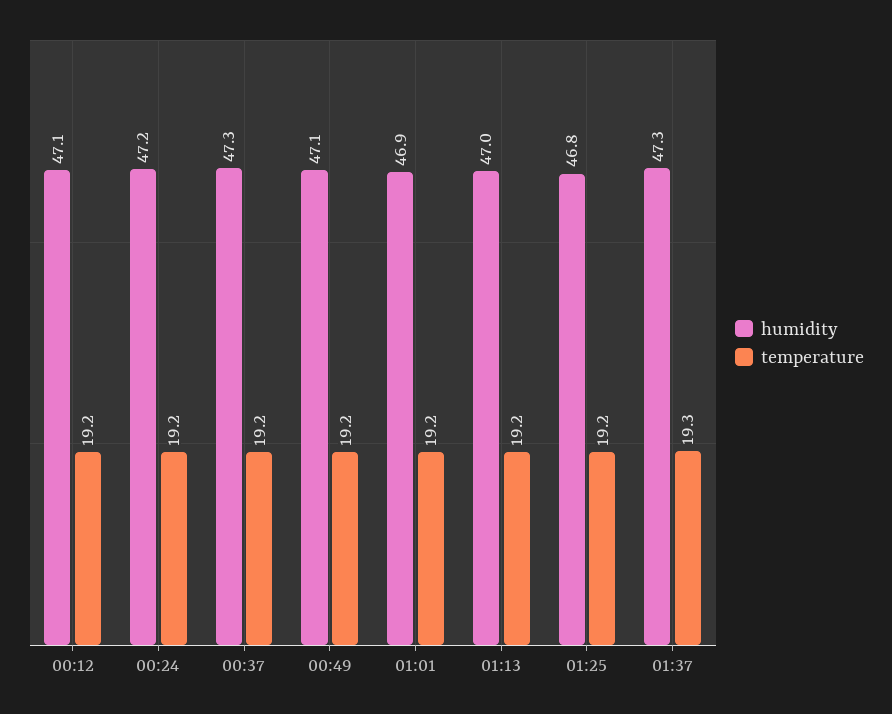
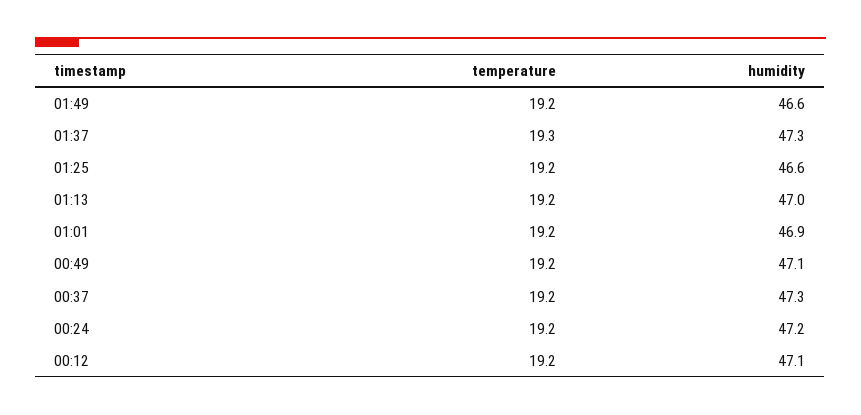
humidity, 01:25: 46.8 -> 46.6
temperature, 01:49: none -> 19.2
humidity, 01:49: none -> 46.6

